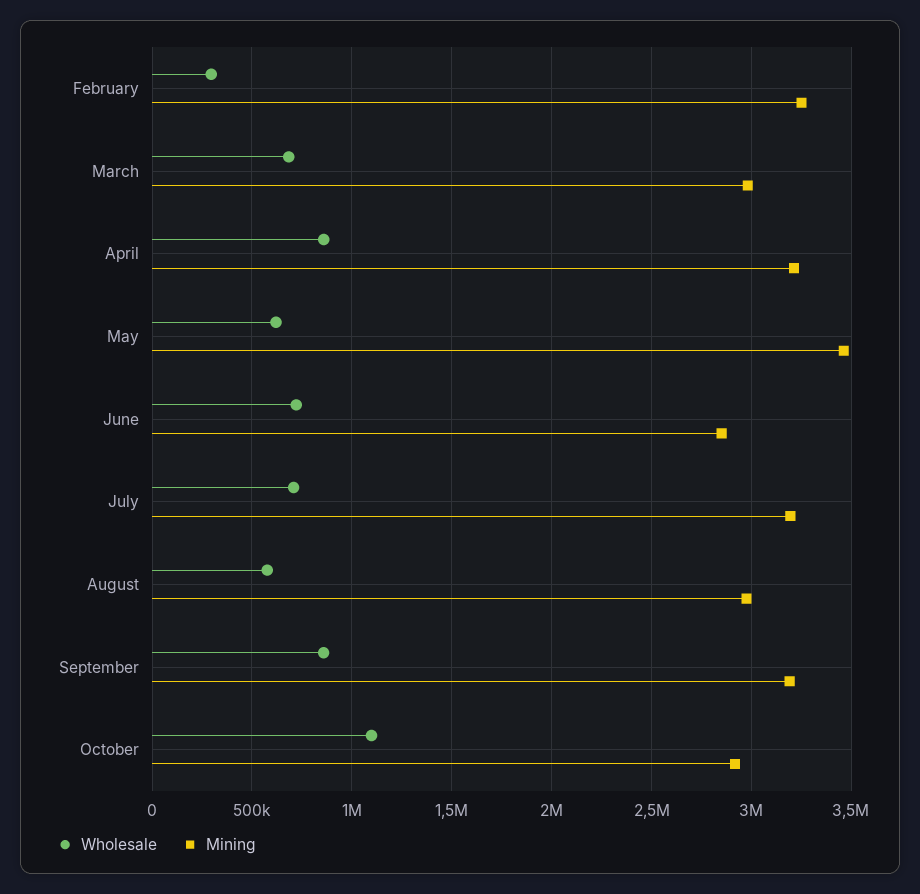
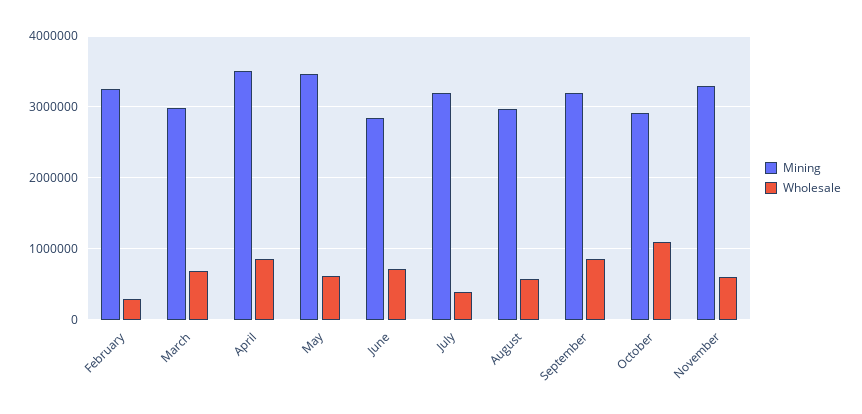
Mining, April: 3200000 -> 3500000
Wholesale, July: 700000 -> 400000
Mining, November: none -> 3300000
Wholesale, November: none -> 600000

